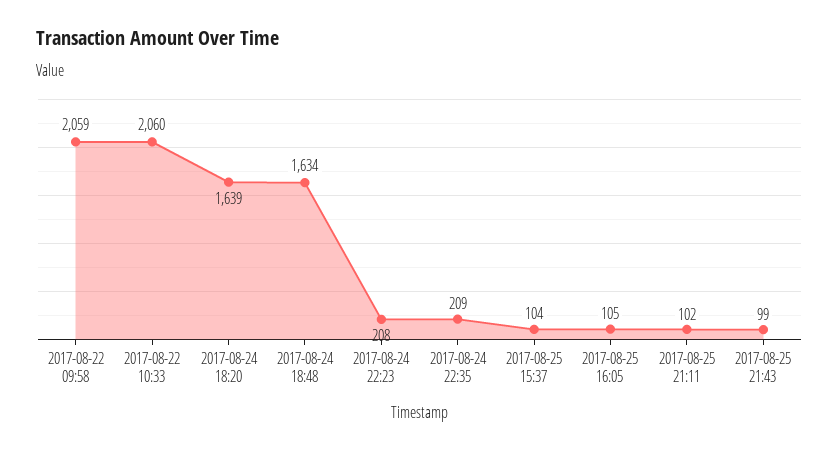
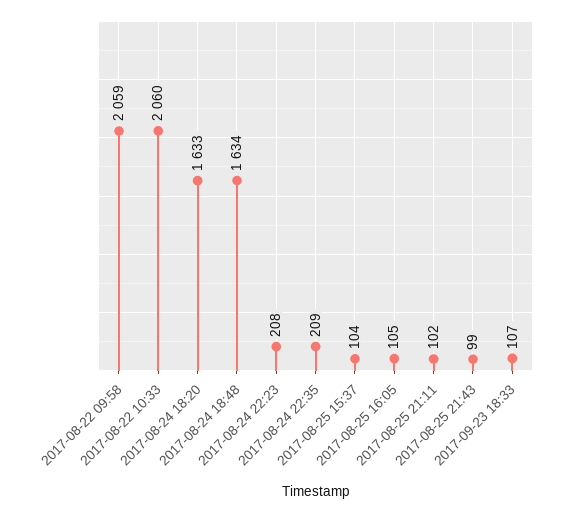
2017-08-24 18:20: 1639 -> 1633
2017-09-23 18:33: none -> 107

